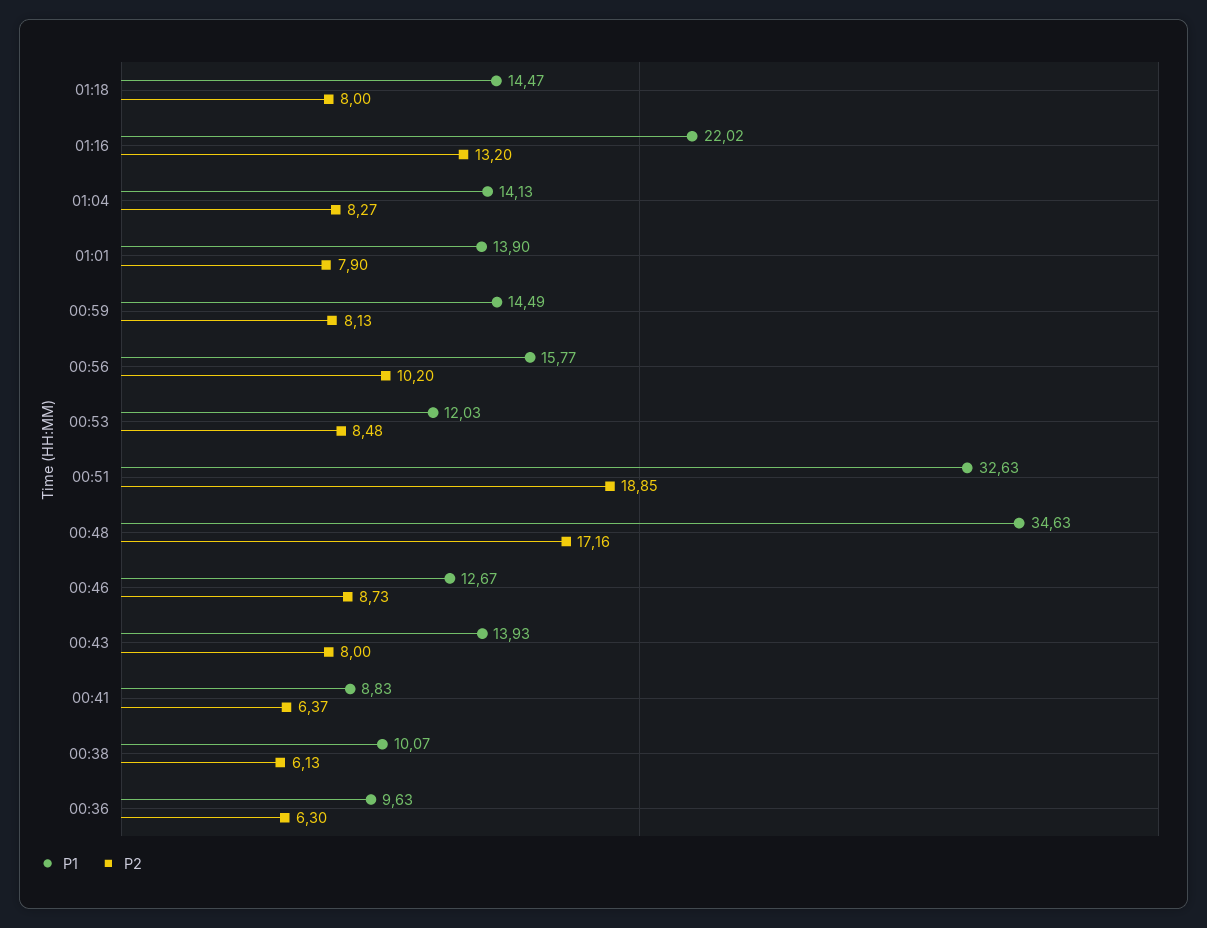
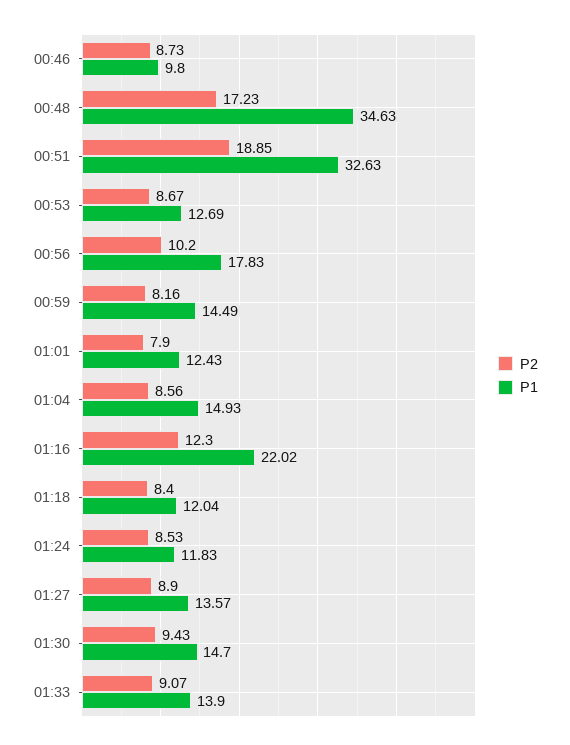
P1, 01:18: 14.47 -> 12.04
P2, 01:18: 8 -> 8.4
P2, 01:16: 13.2 -> 12.3
P1, 01:04: 14.13 -> 14.93
P2, 01:04: 8.27 -> 8.56
P1, 01:01: 13.9 -> 12.43
P2, 00:59: 8.13 -> 8.16
P1, 00:56: 15.77 -> 17.83
P1, 00:53: 12.03 -> 12.69
P2, 00:53: 8.48 -> 8.67
P2, 00:48: 17.16 -> 17.23
P1, 00:46: 12.67 -> 9.8
P1, 00:43: 13.93 -> none
P2, 00:43: 8 -> none
P1, 00:41: 8.83 -> none
P2, 00:41: 6.37 -> none
P1, 00:38: 10.07 -> none
P2, 00:38: 6.13 -> none
P1, 00:36: 9.63 -> none
P2, 00:36: 6.3 -> none
P2, 01:24: none -> 8.53
P1, 01:24: none -> 11.83
P2, 01:27: none -> 8.9
P1, 01:27: none -> 13.57
P2, 01:30: none -> 9.43
P1, 01:30: none -> 14.7
P2, 01:33: none -> 9.07
P1, 01:33: none -> 13.9

